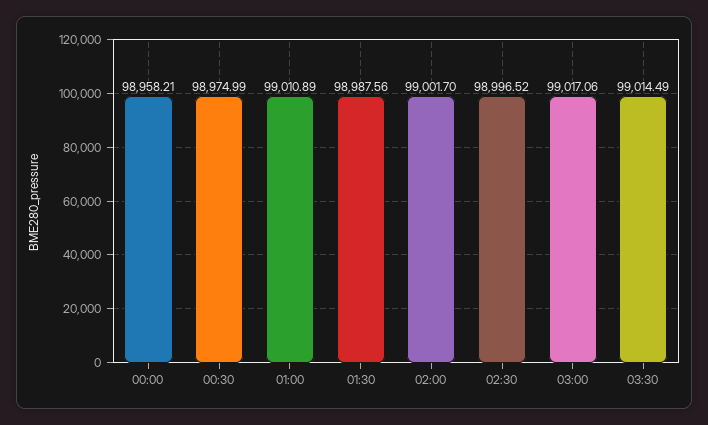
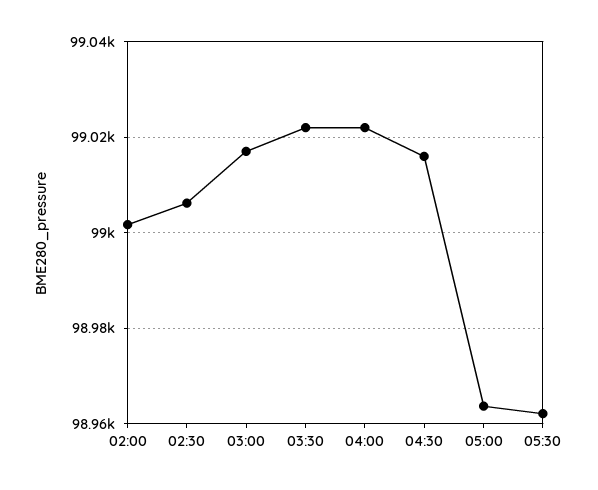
00:00: 98958.21 -> none
00:30: 98974.99 -> none
01:00: 99010.89 -> none
01:30: 98987.56 -> none
02:30: 98996.52 -> 99006
03:30: 99014.49 -> 99022
04:00: none -> 99022
04:30: none -> 99016
05:00: none -> 98964
05:30: none -> 98962

